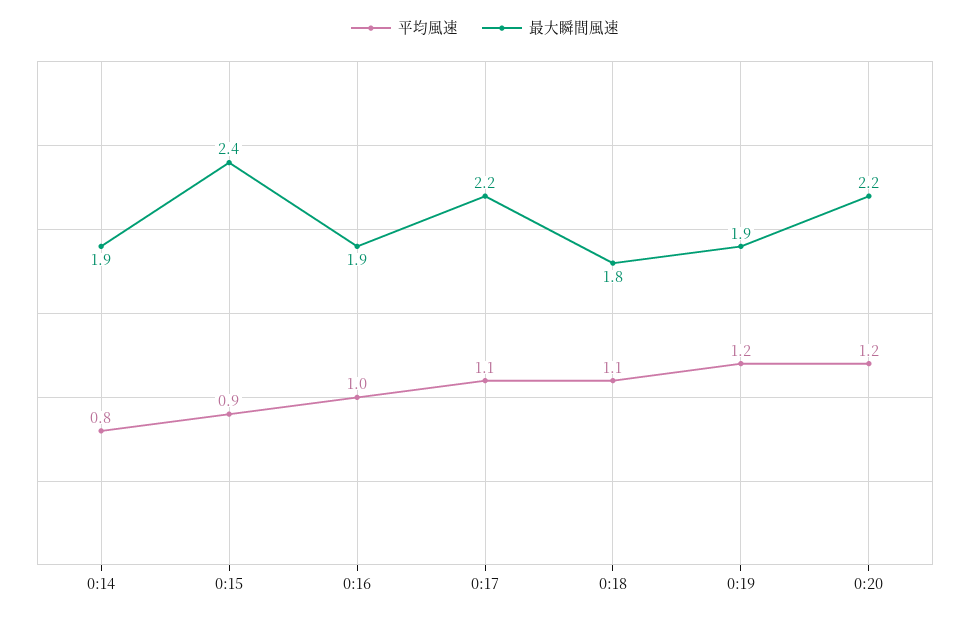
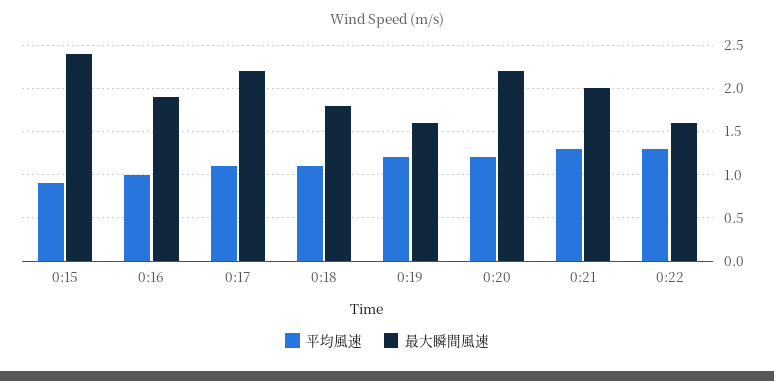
平均風速, 0:14: 0.8 -> none
最大瞬間風速, 0:14: 1.9 -> none
最大瞬間風速, 0:19: 1.9 -> 1.6
平均風速, 0:21: none -> 1.3
最大瞬間風速, 0:21: none -> 2
平均風速, 0:22: none -> 1.3
最大瞬間風速, 0:22: none -> 1.6

